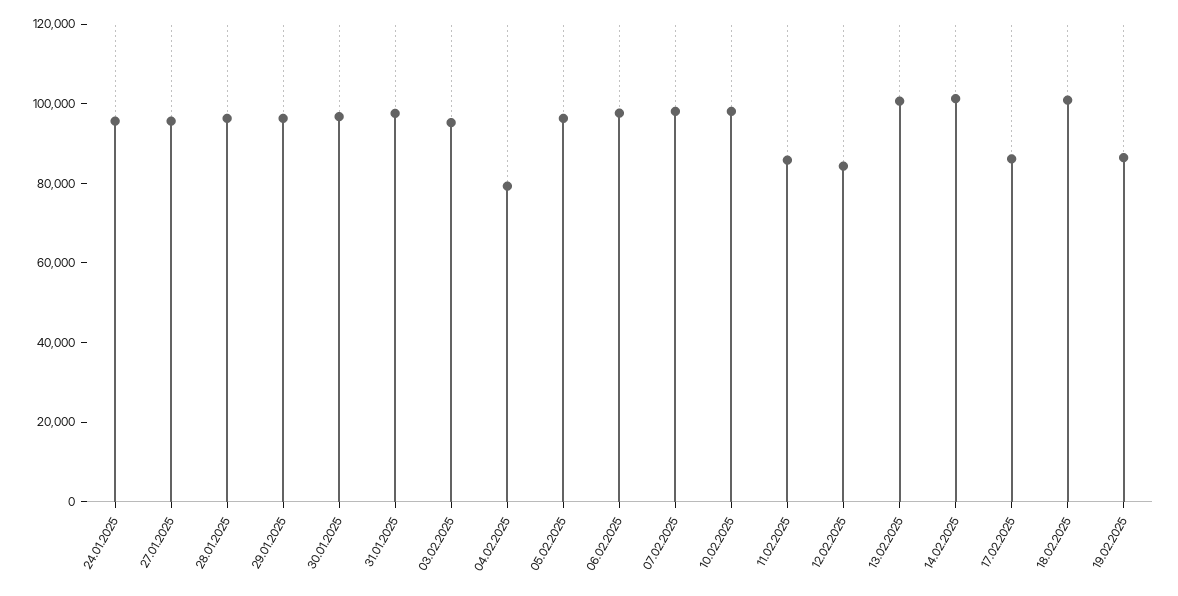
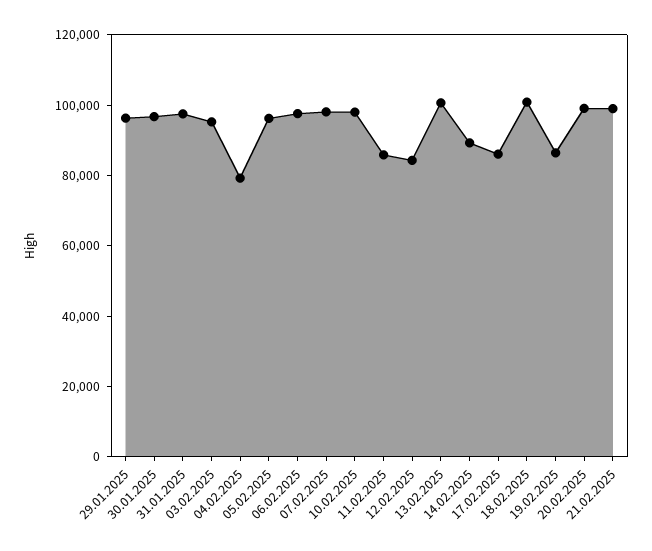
24.01.2025: 95000 -> none
27.01.2025: 95000 -> none
28.01.2025: 95000 -> none
14.02.2025: 100000 -> 90000
20.02.2025: none -> 100000
21.02.2025: none -> 100000

